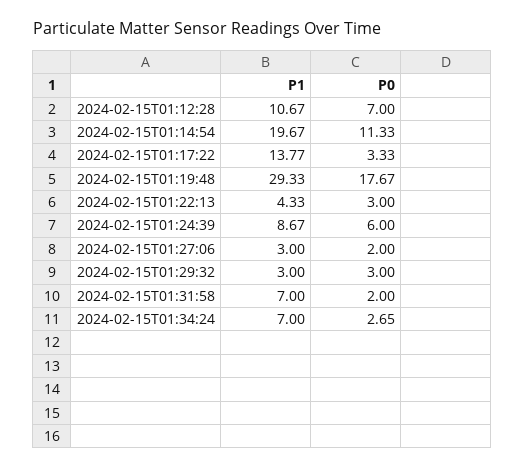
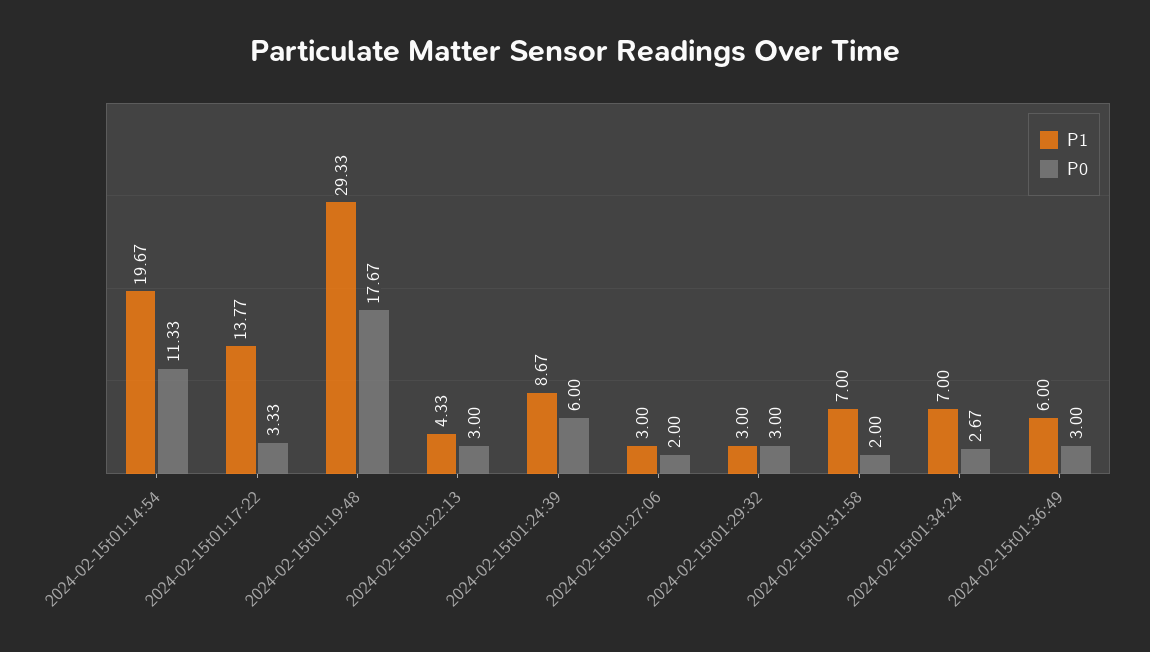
P1, 2024-02-15T01:12:28: 10.67 -> none
P0, 2024-02-15T01:12:28: 7 -> none
P0, 2024-02-15T01:34:24: 2.65 -> 2.67
P1, 2024-02-15t01:36:49: none -> 6
P0, 2024-02-15t01:36:49: none -> 3

